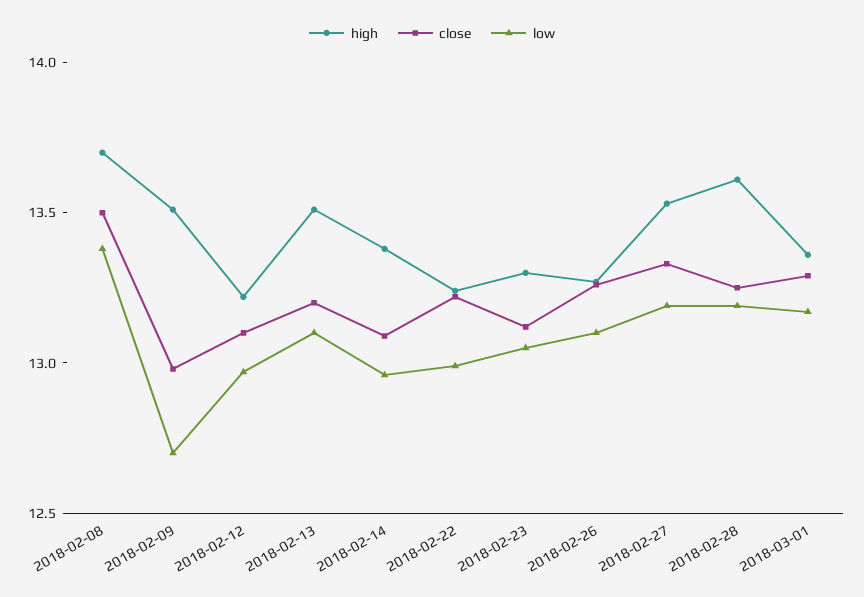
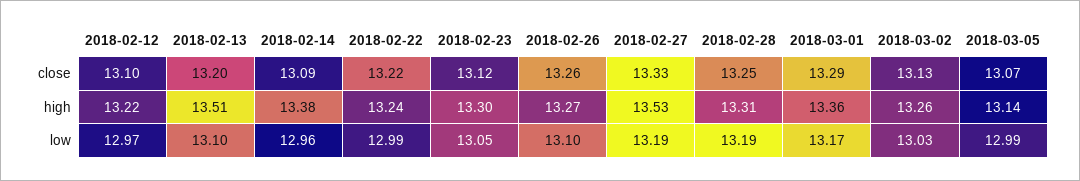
high, 2018-02-08: 13.7 -> none
close, 2018-02-08: 13.5 -> none
low, 2018-02-08: 13.4 -> none
high, 2018-02-09: 13.5 -> none
close, 2018-02-09: 13 -> none
low, 2018-02-09: 12.7 -> none
high, 2018-02-28: 13.6 -> 13.31
close, 2018-03-02: none -> 13.13
close, 2018-03-05: none -> 13.07
high, 2018-03-02: none -> 13.26
high, 2018-03-05: none -> 13.14
low, 2018-03-02: none -> 13.03
low, 2018-03-05: none -> 12.99

